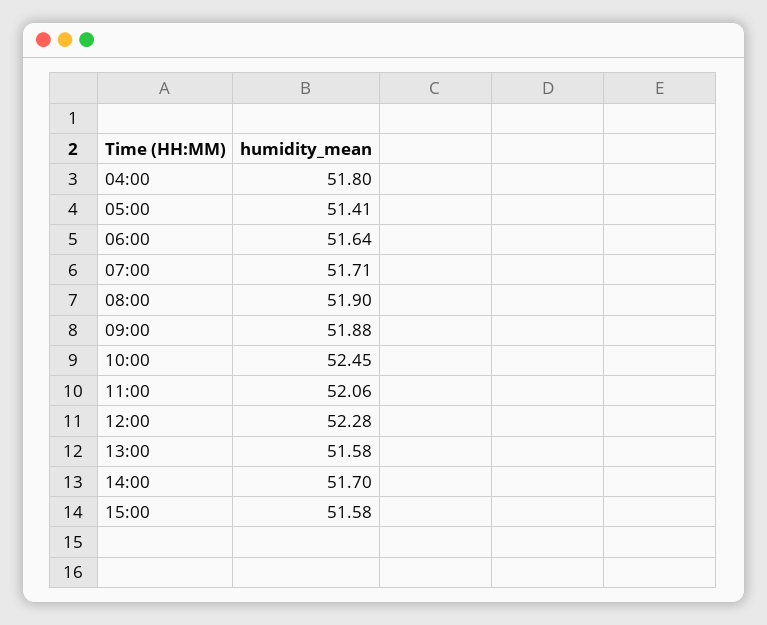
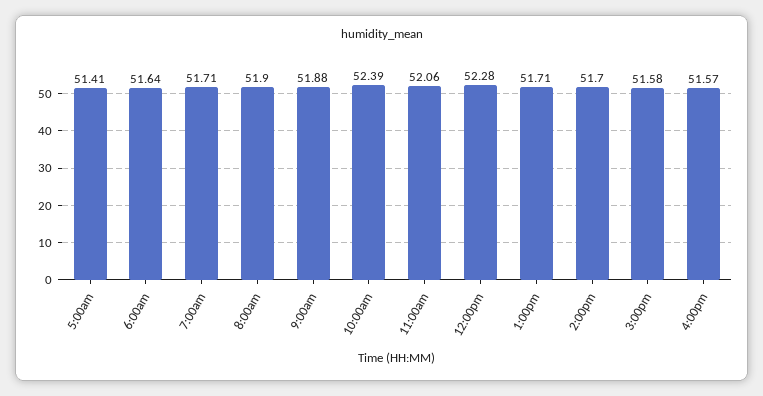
04:00: 51.8 -> none
10:00: 52.45 -> 52.39
13:00: 51.58 -> 51.71
4:00pm: none -> 51.57

